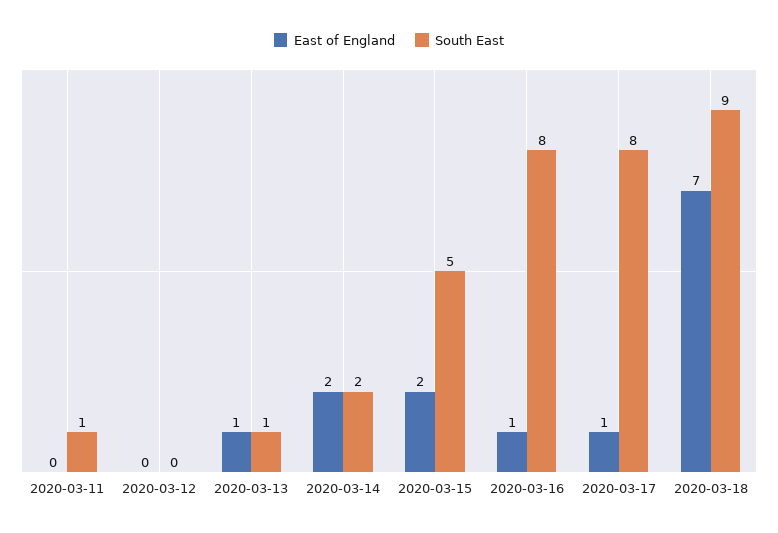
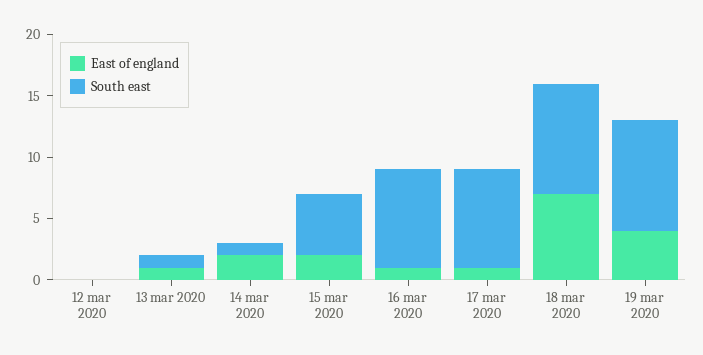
East of England, 2020-03-11: 0 -> none
South East, 2020-03-11: 1 -> none
South East, 2020-03-14: 2 -> 1
East of England, 19 mar 2020: none -> 4
South East, 19 mar 2020: none -> 9

